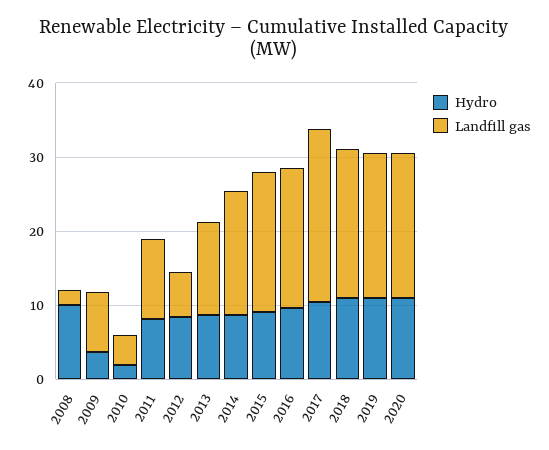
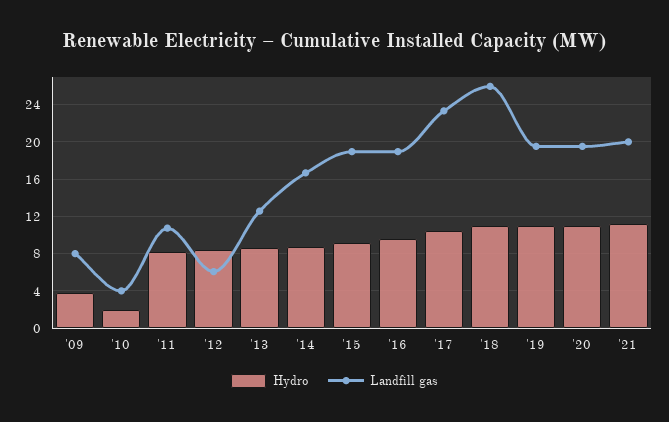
Hydro, 2008: 10 -> none
Landfill gas, 2008: 2 -> none
Landfill gas, 2018: 20 -> 26
Hydro, '21: none -> 11
Landfill gas, '21: none -> 20

